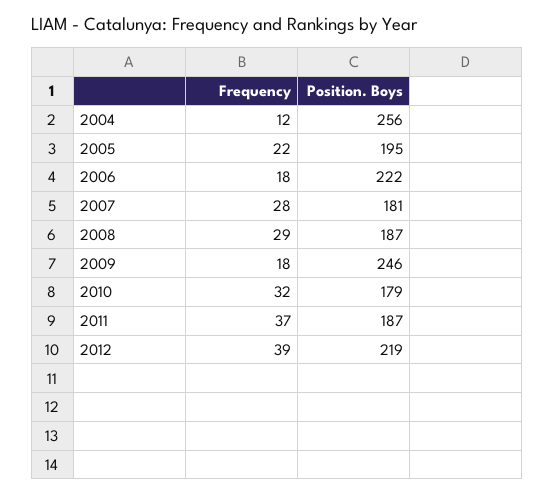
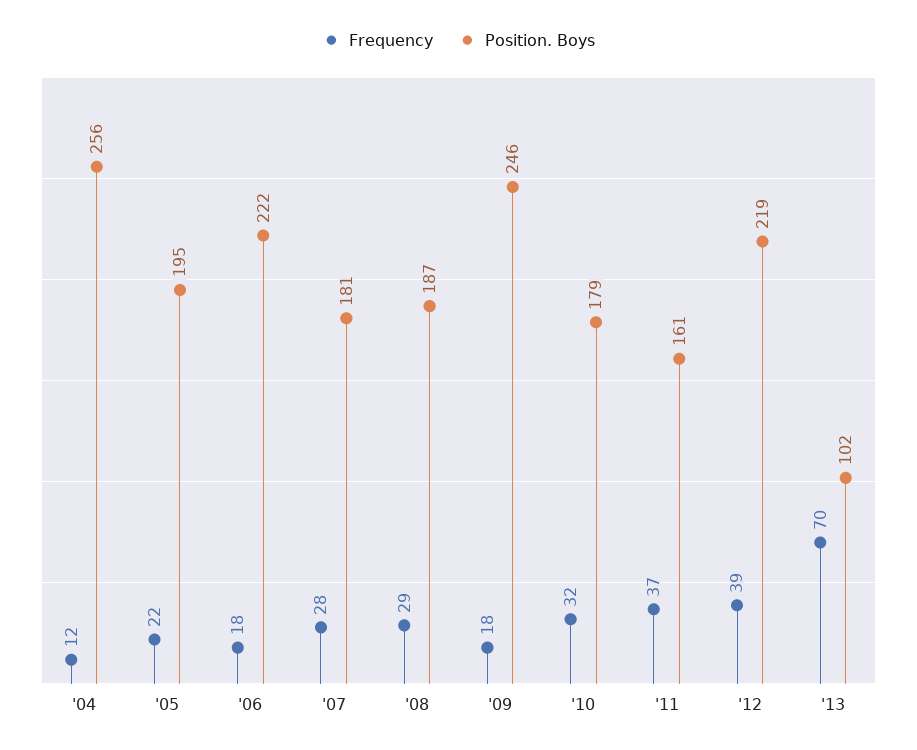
Position. Boys, 2011: 187 -> 161
Frequency, '13: none -> 70
Position. Boys, '13: none -> 102

